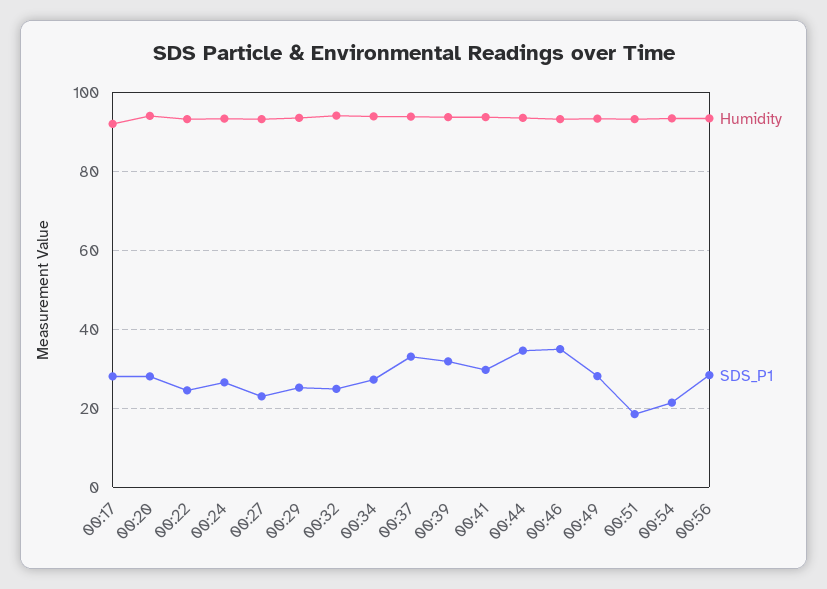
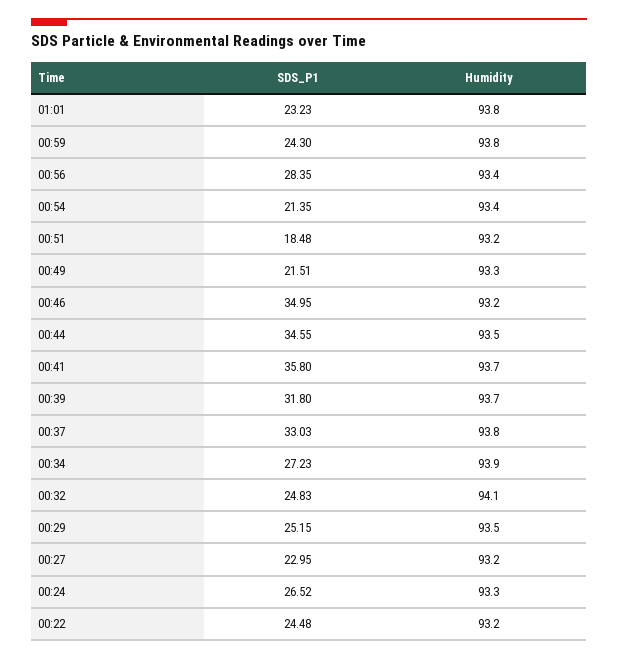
Humidity, 00:17: 92 -> none
SDS_P1, 00:17: 28 -> none
Humidity, 00:20: 94 -> none
SDS_P1, 00:20: 28 -> none
SDS_P1, 00:41: 30 -> 35.8
SDS_P1, 00:49: 28 -> 21.51
SDS_P1, 01:01: none -> 23.23
Humidity, 01:01: none -> 93.8
SDS_P1, 00:59: none -> 24.3
Humidity, 00:59: none -> 93.8

